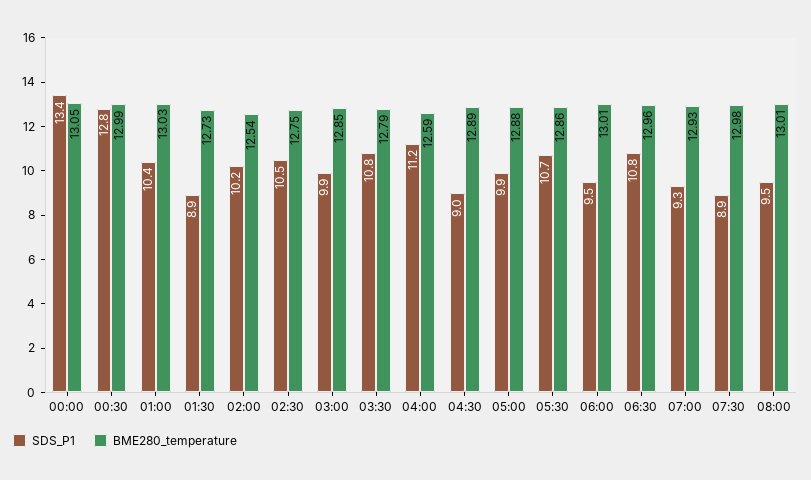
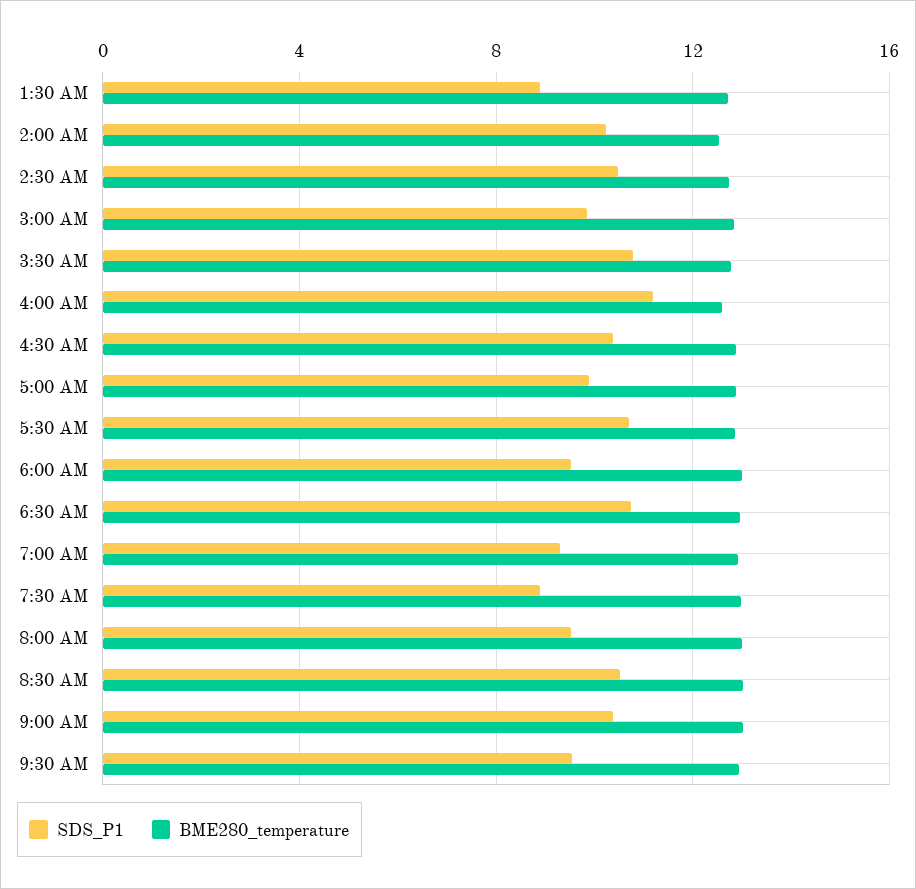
SDS_P1, 00:00: 13.4 -> none
BME280_temperature, 00:00: 13.05 -> none
SDS_P1, 00:30: 12.8 -> none
BME280_temperature, 00:30: 12.99 -> none
SDS_P1, 01:00: 10.4 -> none
BME280_temperature, 01:00: 13.03 -> none
SDS_P1, 04:30: 9 -> 10.5
SDS_P1, 8:30 AM: none -> 10.5
BME280_temperature, 8:30 AM: none -> 13
SDS_P1, 9:00 AM: none -> 10.5
BME280_temperature, 9:00 AM: none -> 13
SDS_P1, 9:30 AM: none -> 9.5
BME280_temperature, 9:30 AM: none -> 13

